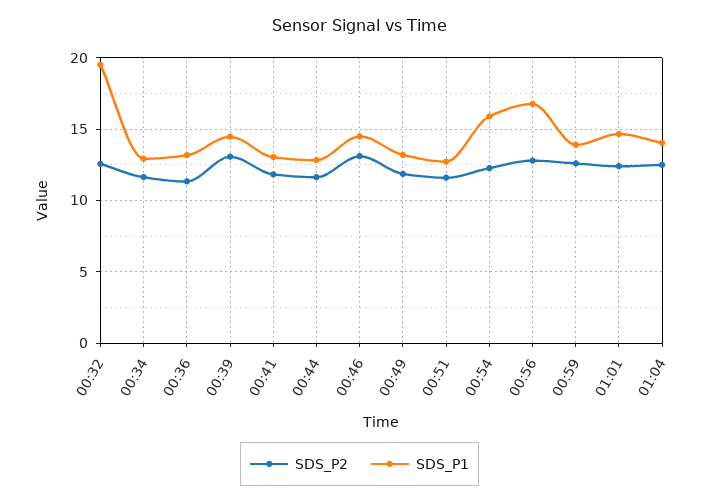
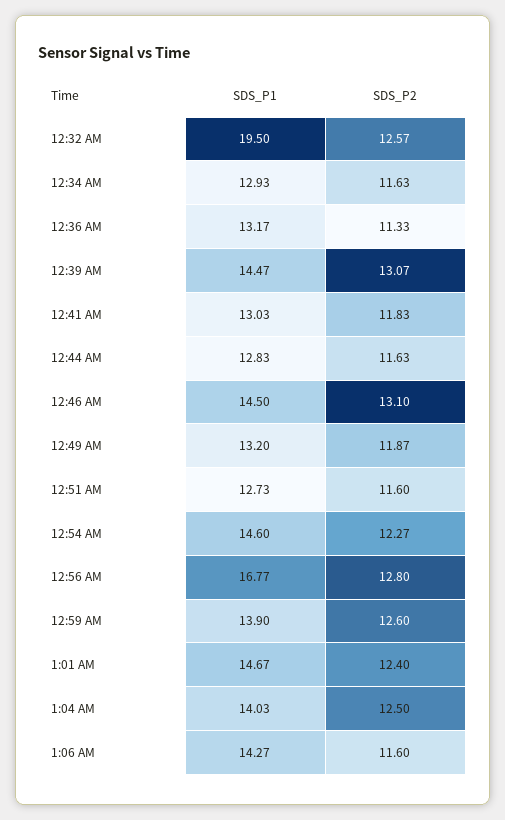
SDS_P1, 00:54: 16 -> 14.6
SDS_P1, 1:06 AM: none -> 14.27
SDS_P2, 1:06 AM: none -> 11.6

